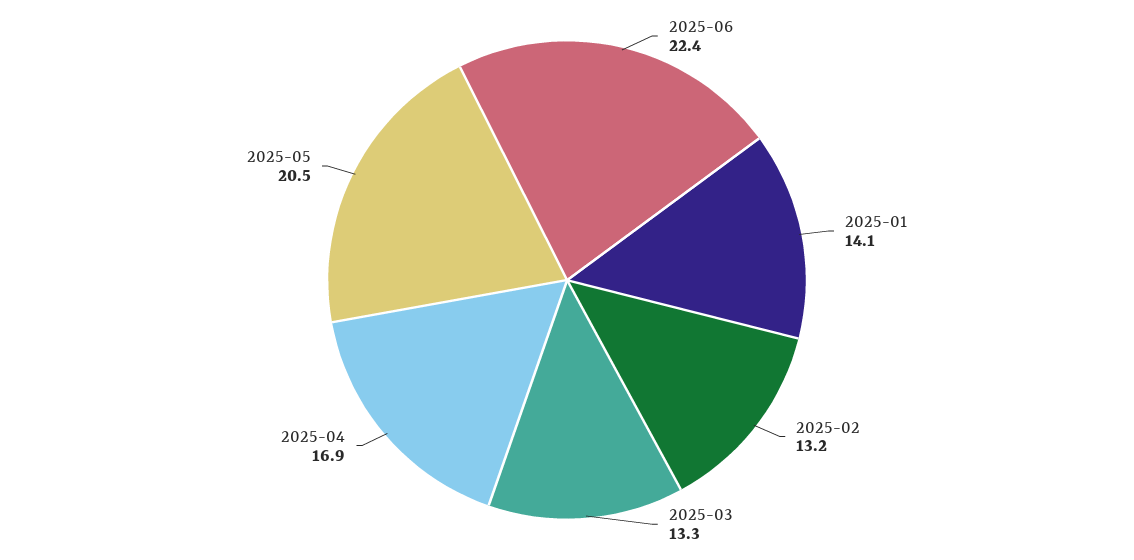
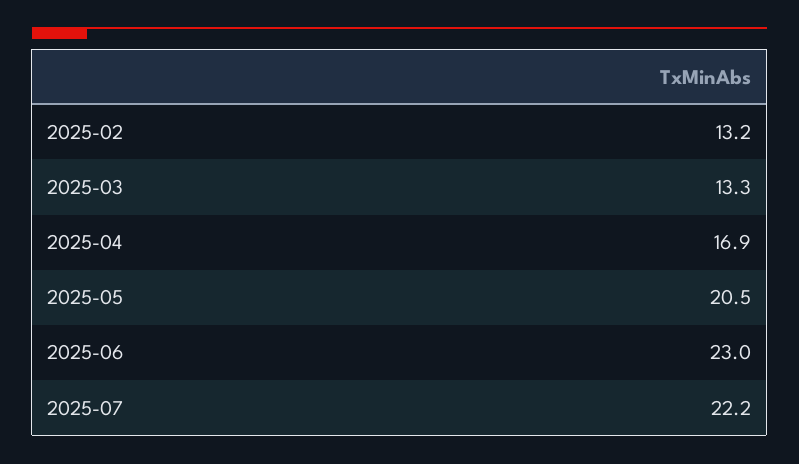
2025-06: 22.4 -> 23
2025-01: 14.1 -> none
2025-07: none -> 22.2

